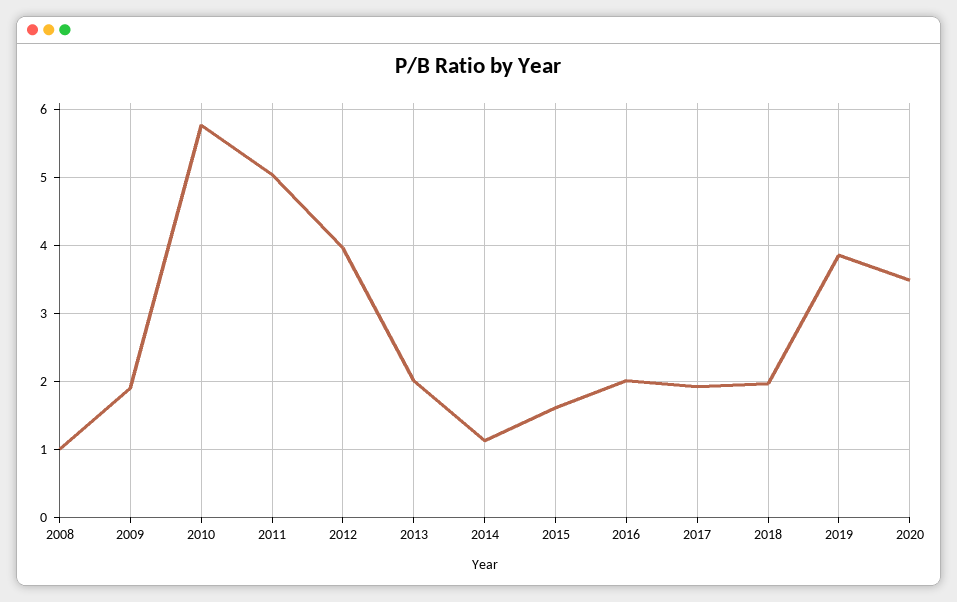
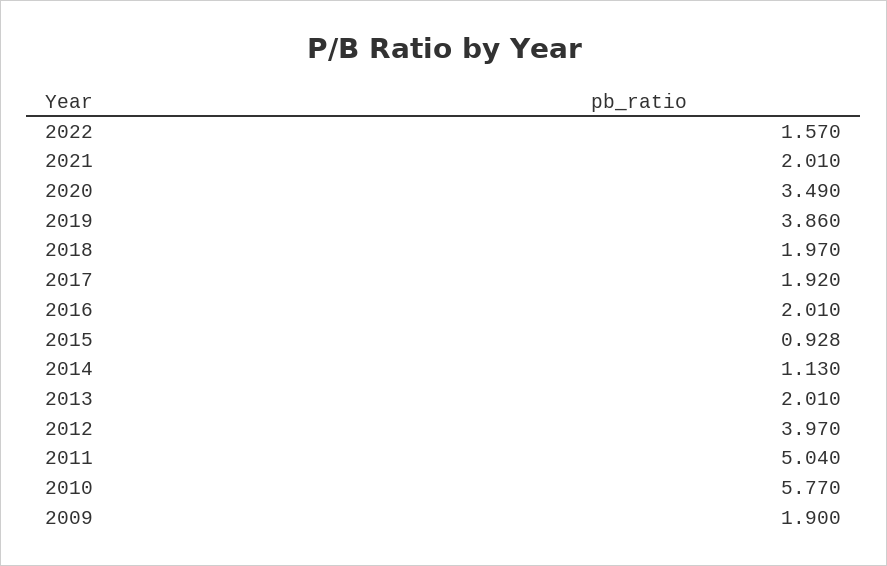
2008: 1 -> none
2015: 1.6 -> 0.928
2022: none -> 1.57
2021: none -> 2.01

